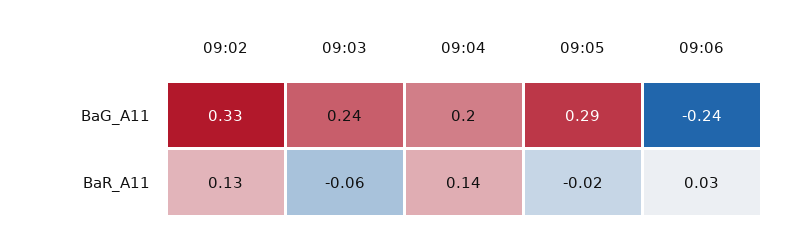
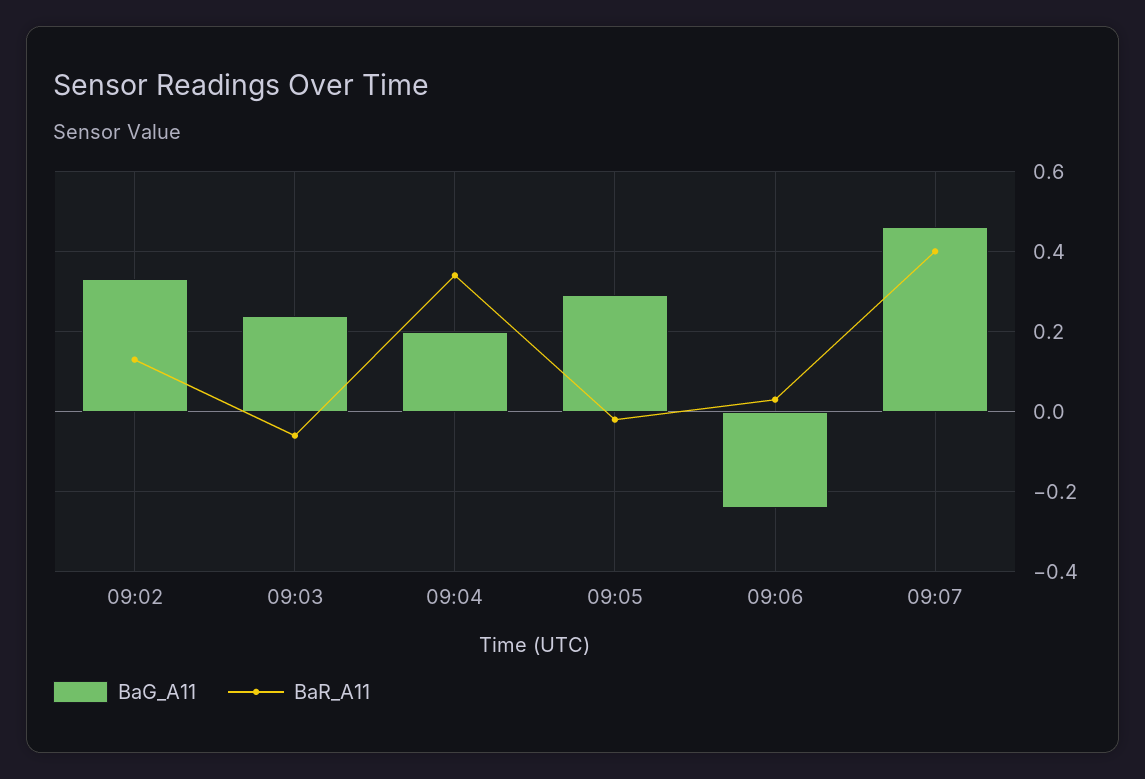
BaR_A11, 09:04: 0.14 -> 0.35
BaG_A11, 09:07: none -> 0.45
BaR_A11, 09:07: none -> 0.4

